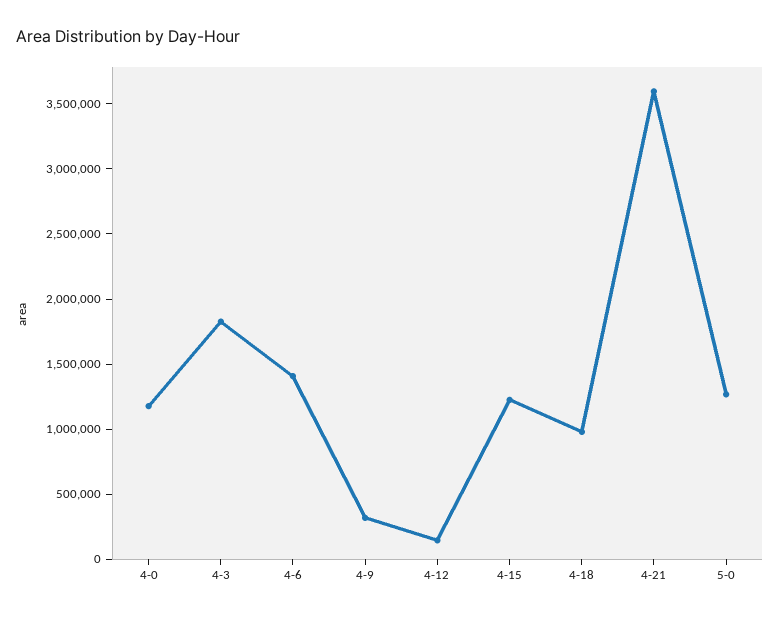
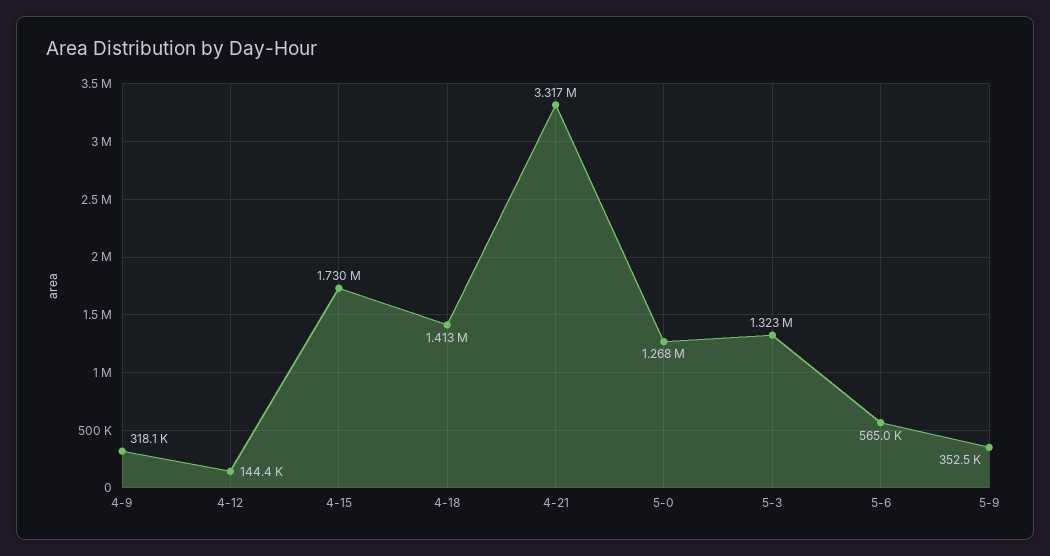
4-0: 1200000 -> none
4-3: 1800000 -> none
4-6: 1400000 -> none
4-15: 1200000 -> 1730000
4-18: 1000000 -> 1413000
4-21: 3600000 -> 3317000
5-3: none -> 1323000
5-6: none -> 565000
5-9: none -> 352500

